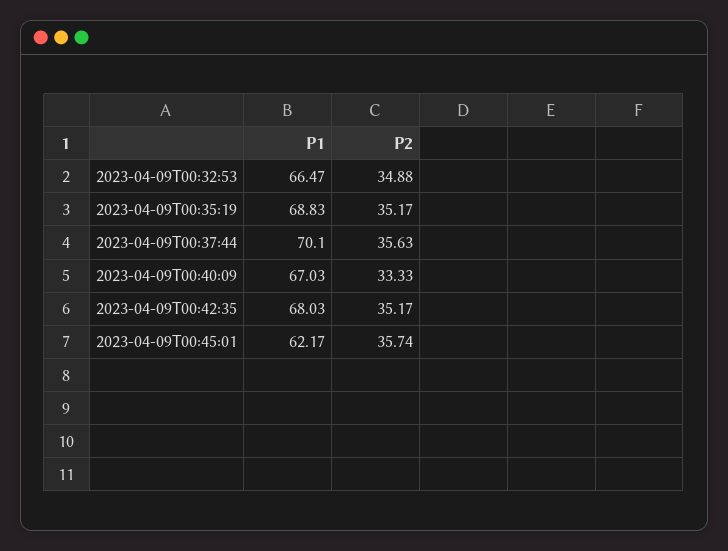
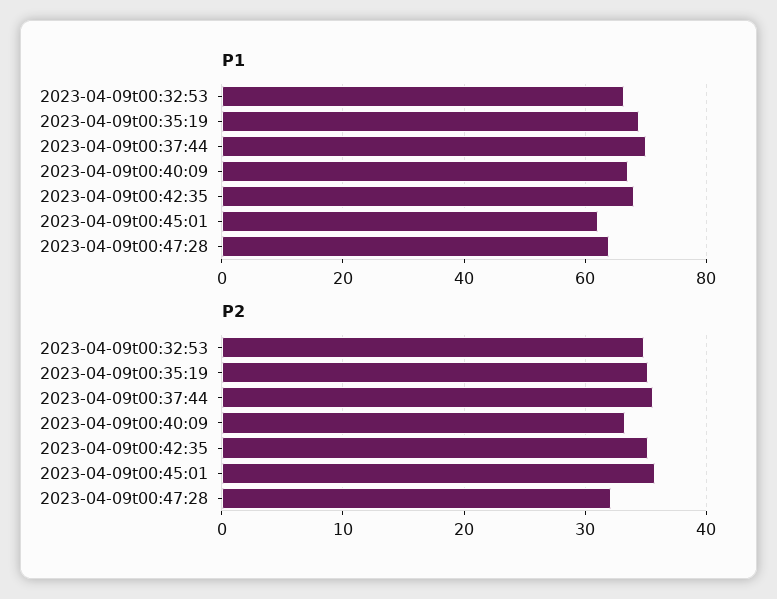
P1, 2023-04-09t00:47:28: none -> 64
P2, 2023-04-09t00:47:28: none -> 32

